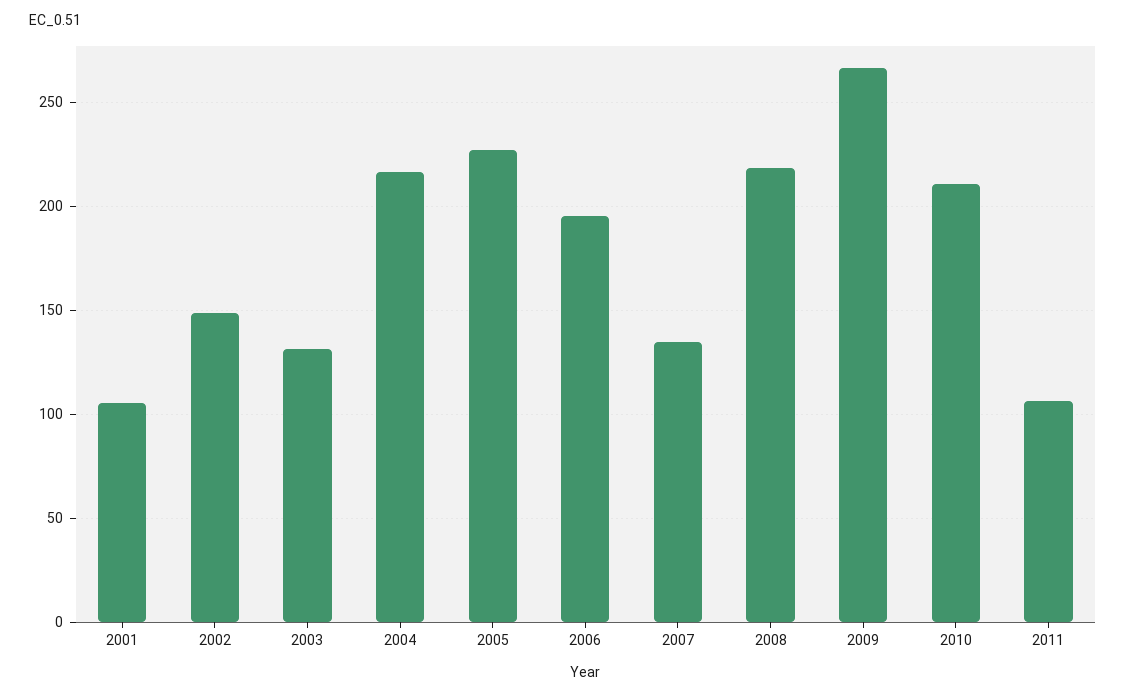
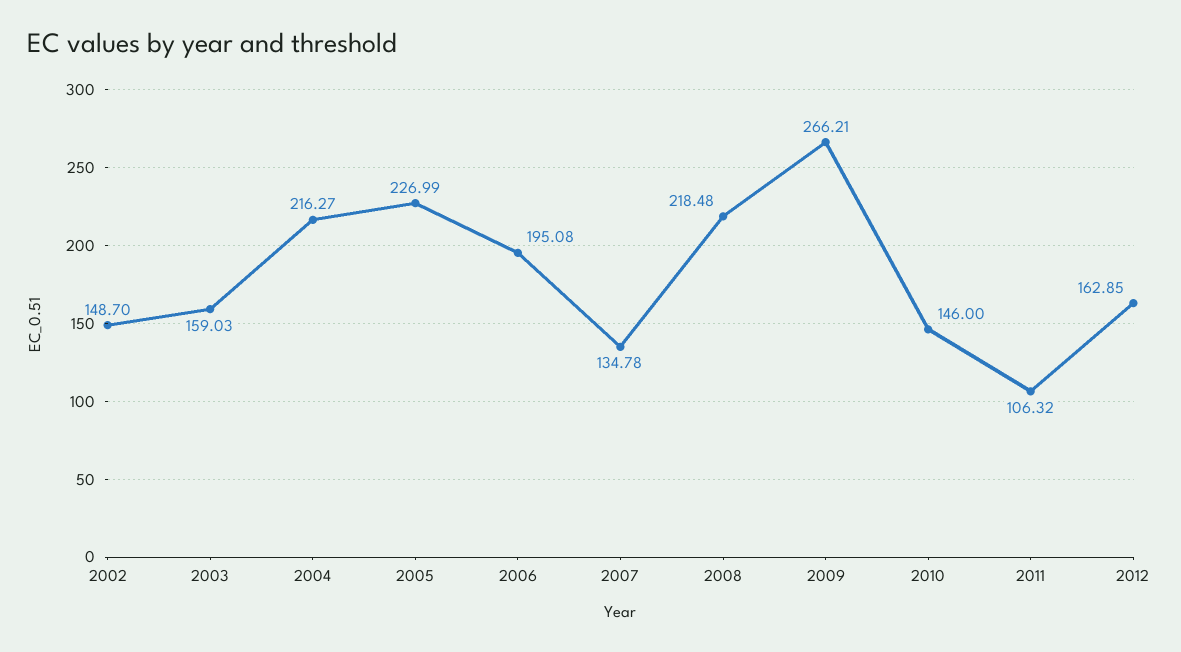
2001: 105 -> none
2003: 130 -> 159.03
2010: 210 -> 146
2012: none -> 162.85

